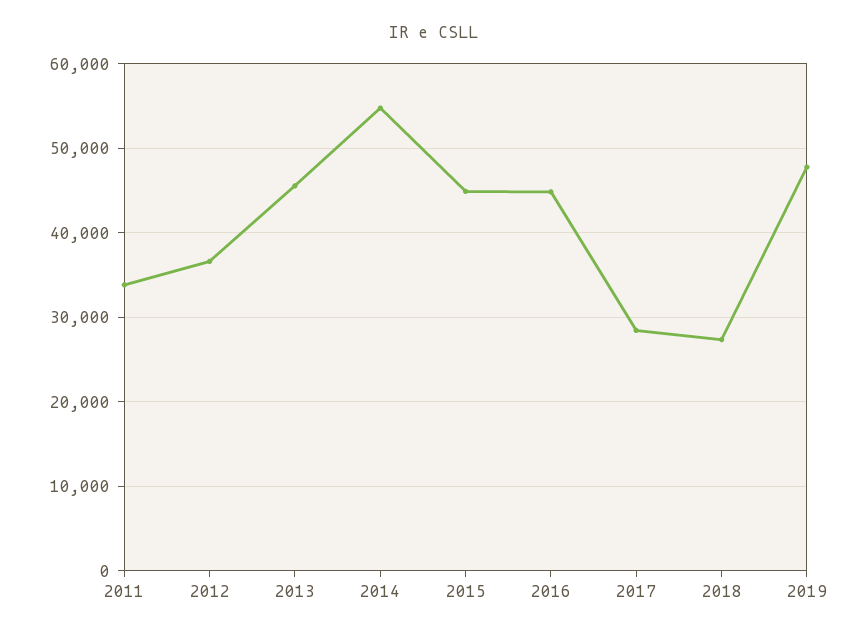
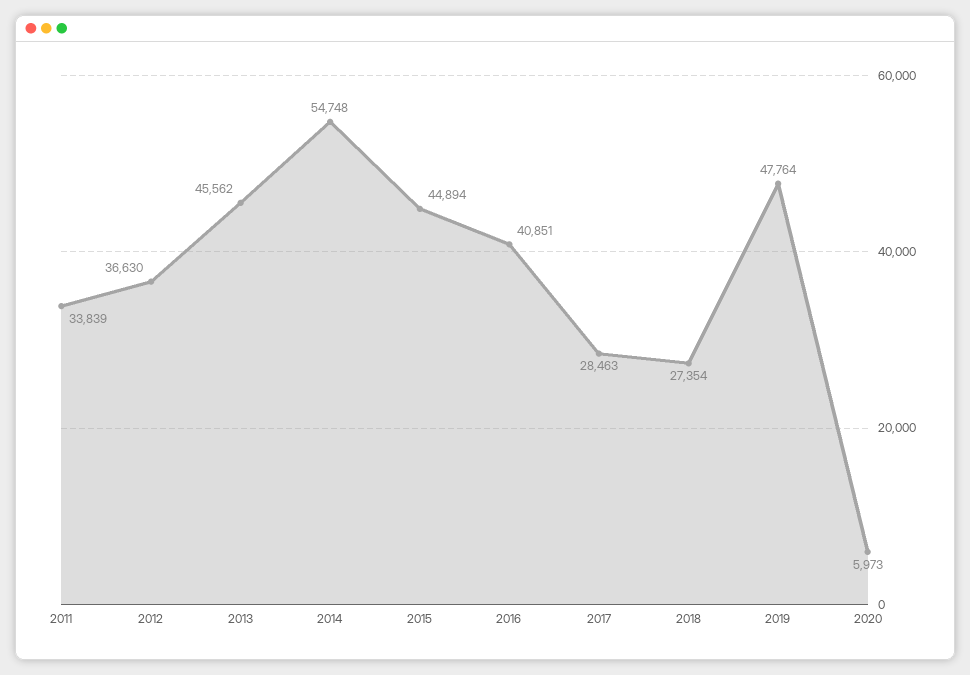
2016: 45000 -> 40851
2020: none -> 5973

